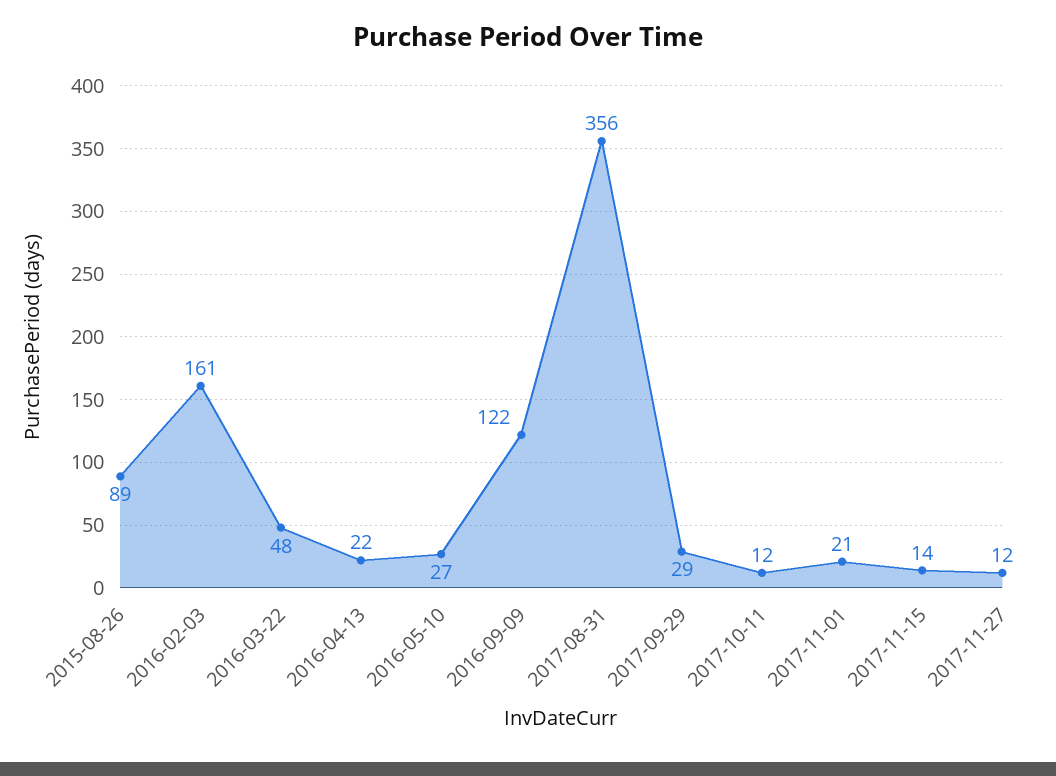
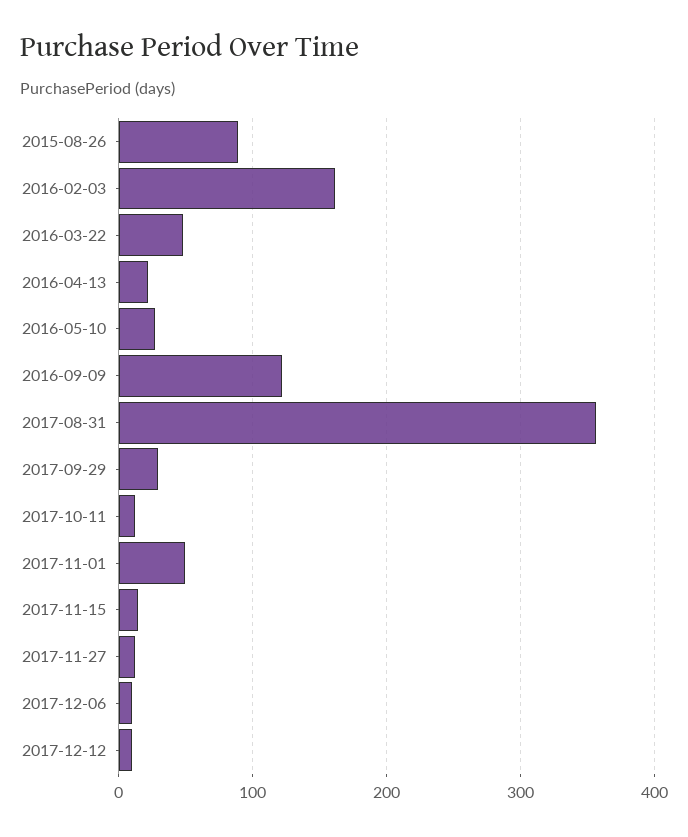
2017-11-01: 21 -> 50
2017-12-06: none -> 10
2017-12-12: none -> 10

